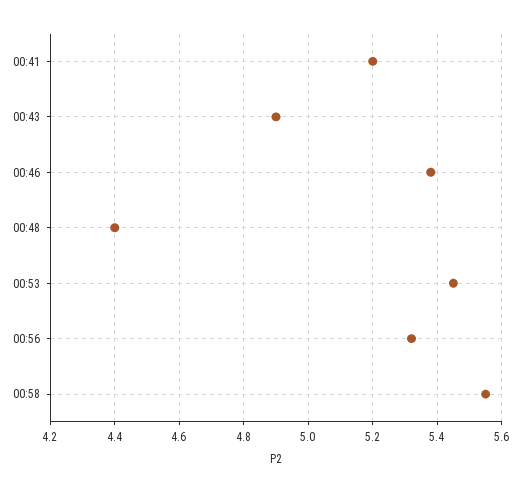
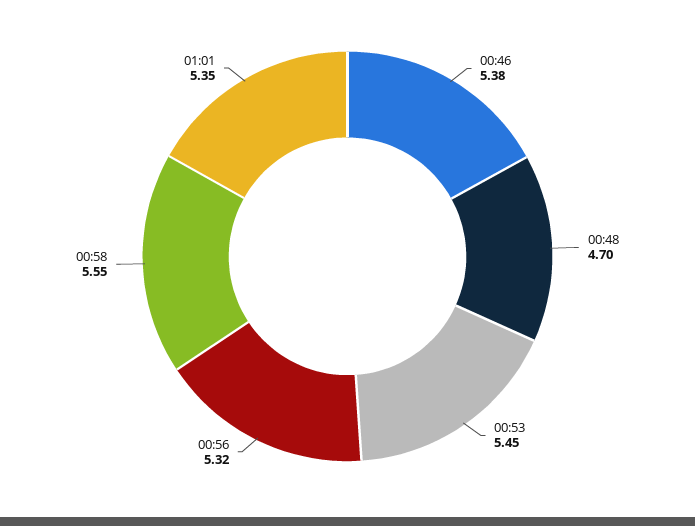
00:41: 5.2 -> none
00:43: 4.9 -> none
00:48: 4.4 -> 4.7
01:01: none -> 5.35

